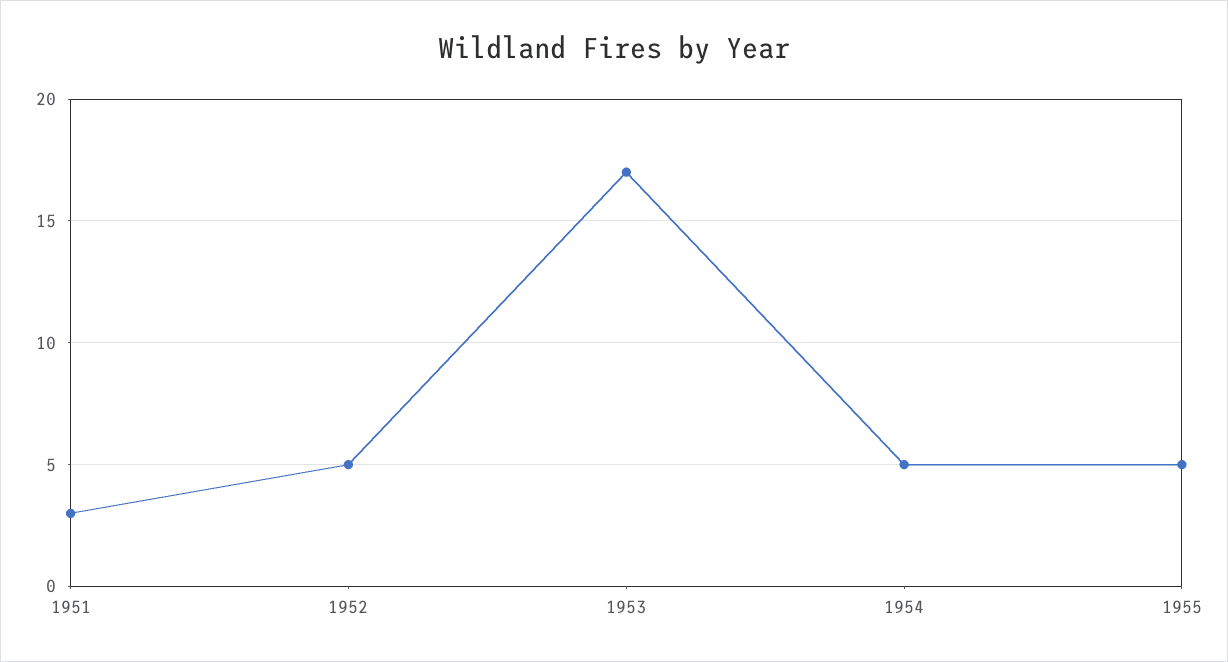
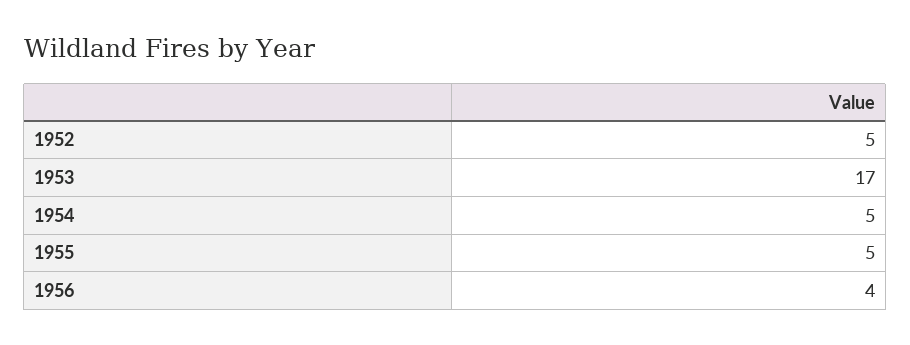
1951: 3 -> none
1956: none -> 4

